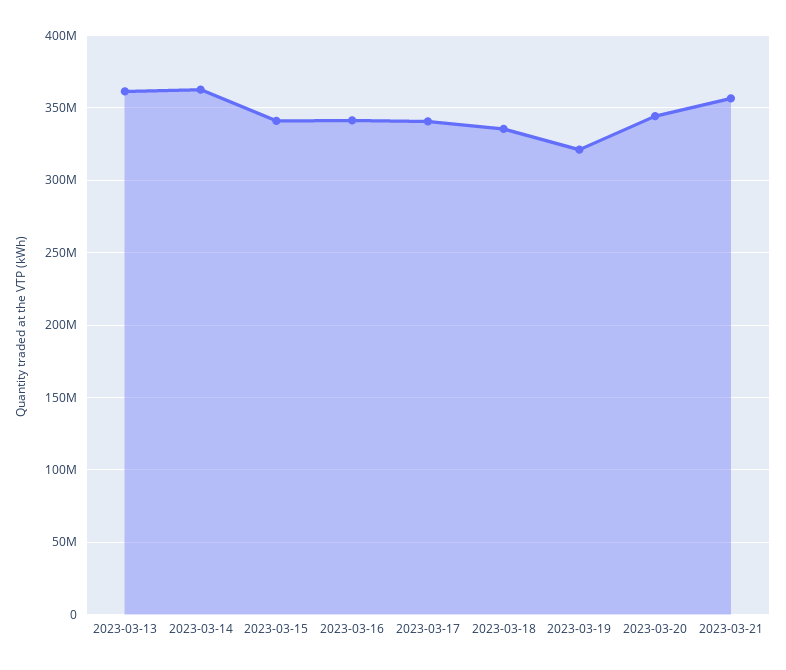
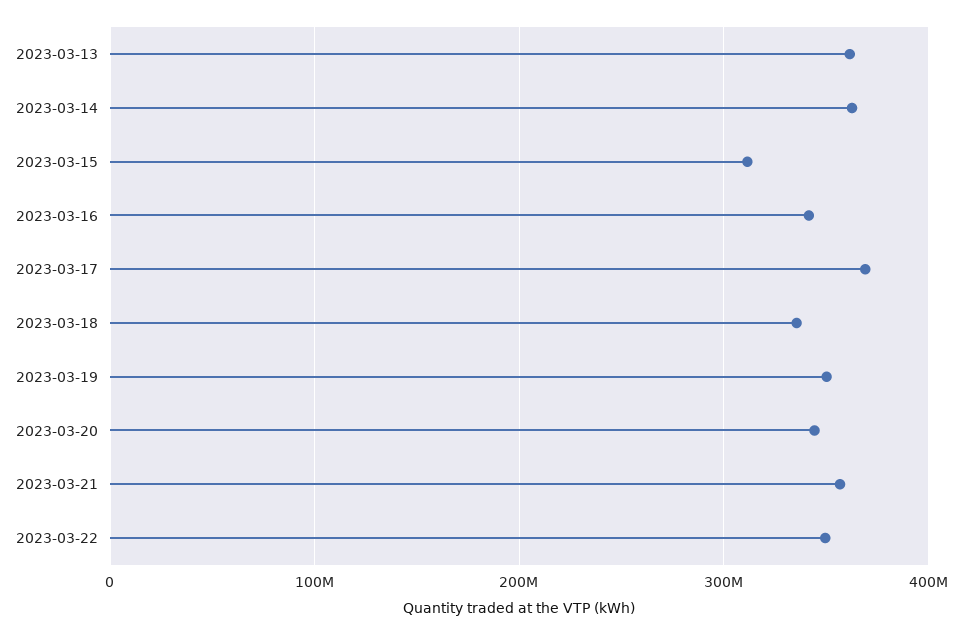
2023-03-15: 340000000 -> 310000000
2023-03-17: 340000000 -> 370000000
2023-03-19: 320000000 -> 350000000
2023-03-22: none -> 350000000

